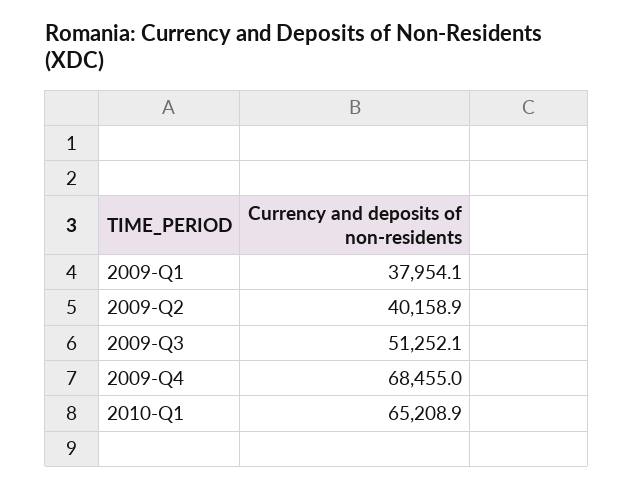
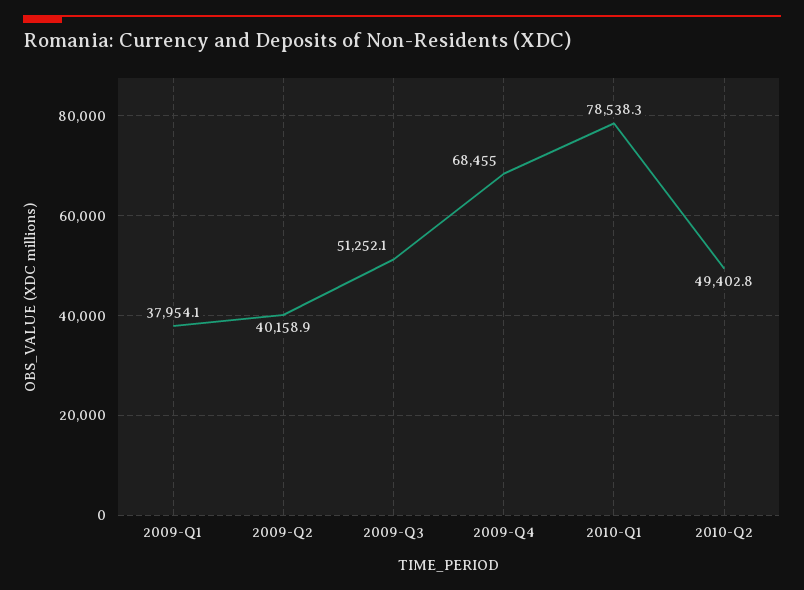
2010-Q1: 65208.9 -> 78538.3
2010-Q2: none -> 49402.8

